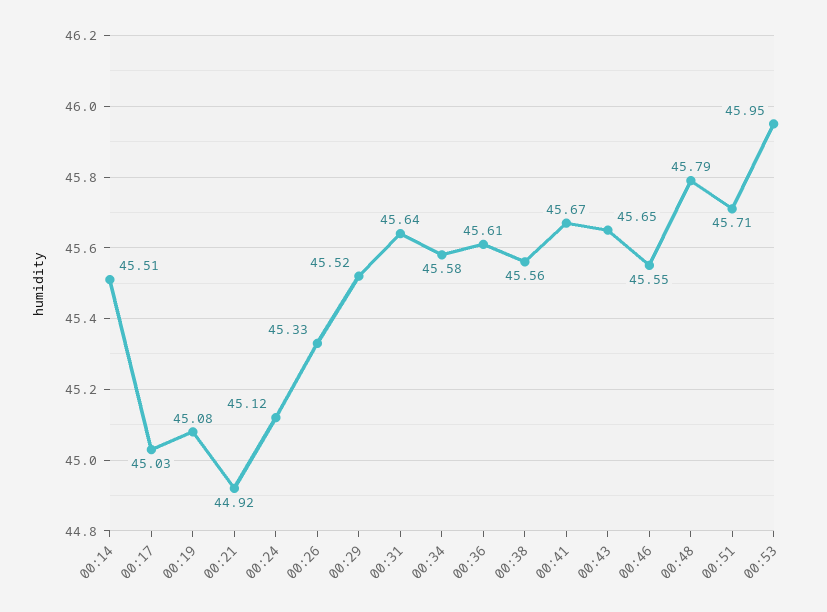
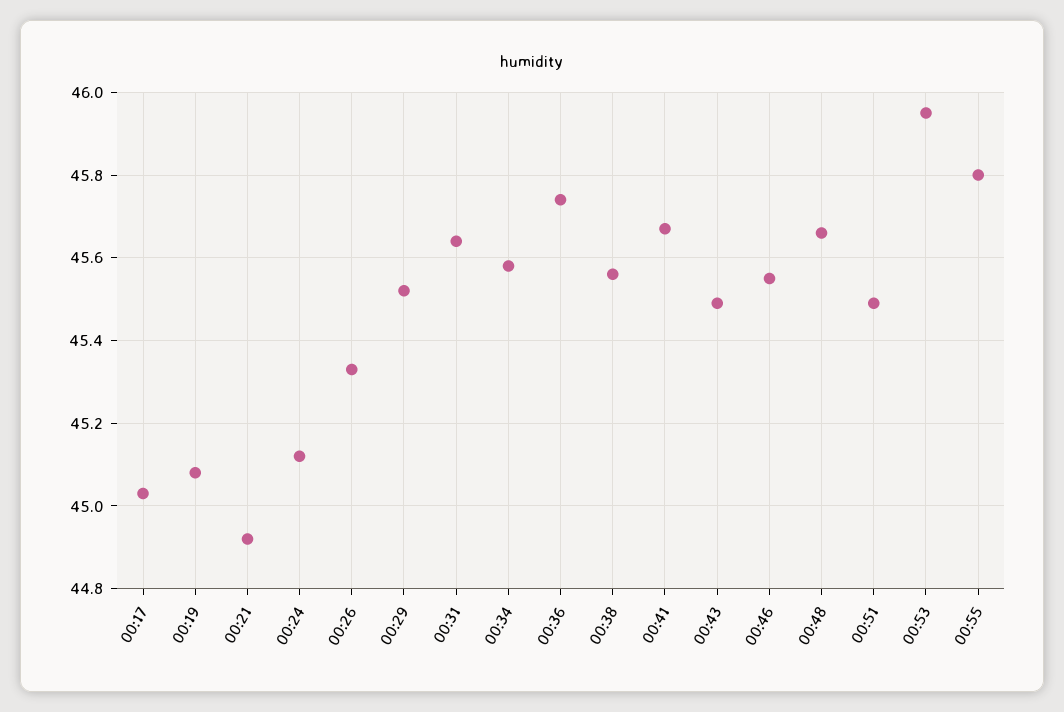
00:14: 45.51 -> none
00:36: 45.61 -> 45.75
00:43: 45.65 -> 45.5
00:48: 45.79 -> 45.65
00:51: 45.71 -> 45.5
00:55: none -> 45.8

